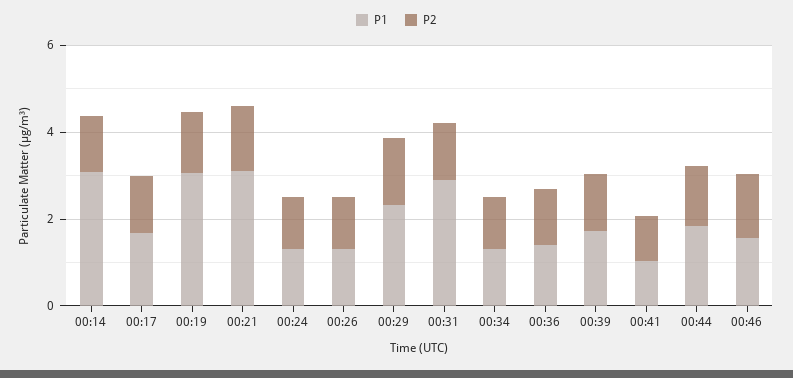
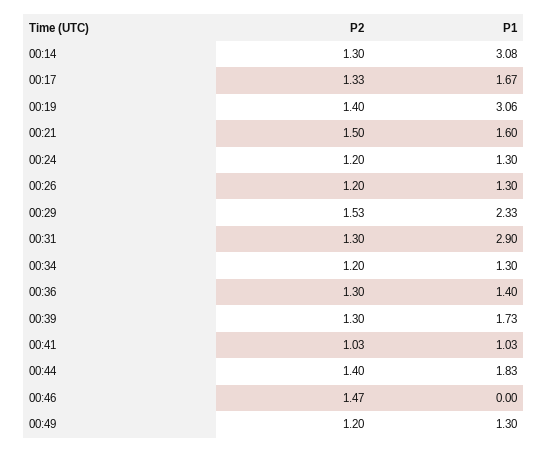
P1, 00:21: 3 -> 1.6
P1, 00:46: 1.5 -> 0
P2, 00:49: none -> 1.2
P1, 00:49: none -> 1.3

